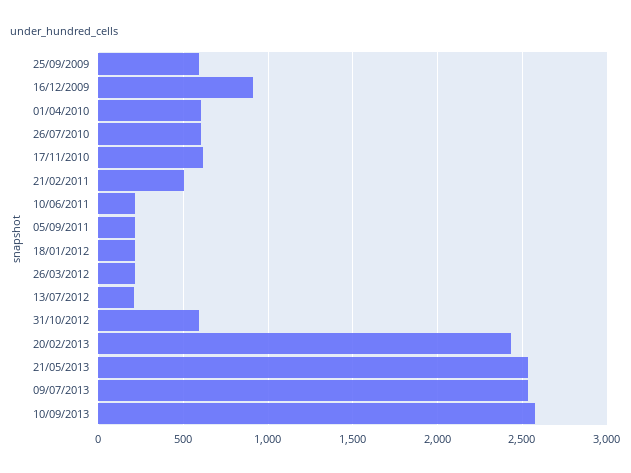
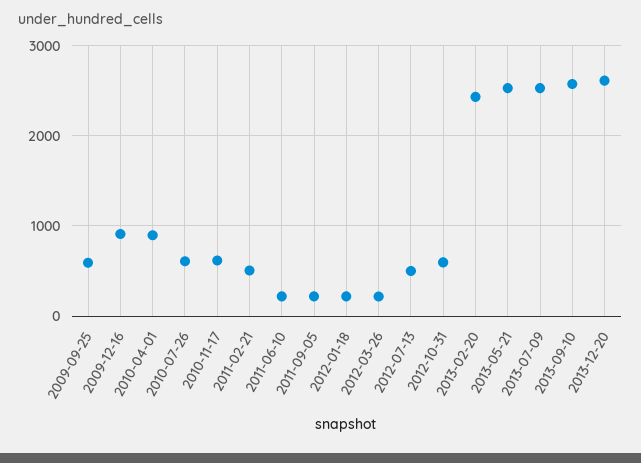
01/04/2010: 600 -> 900
13/07/2012: 200 -> 500
2013-12-20: none -> 2600

